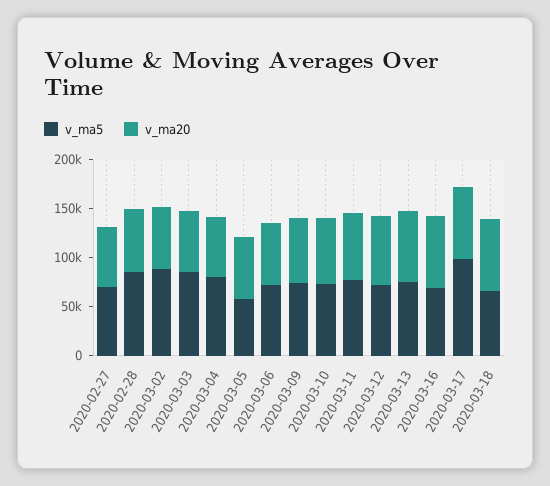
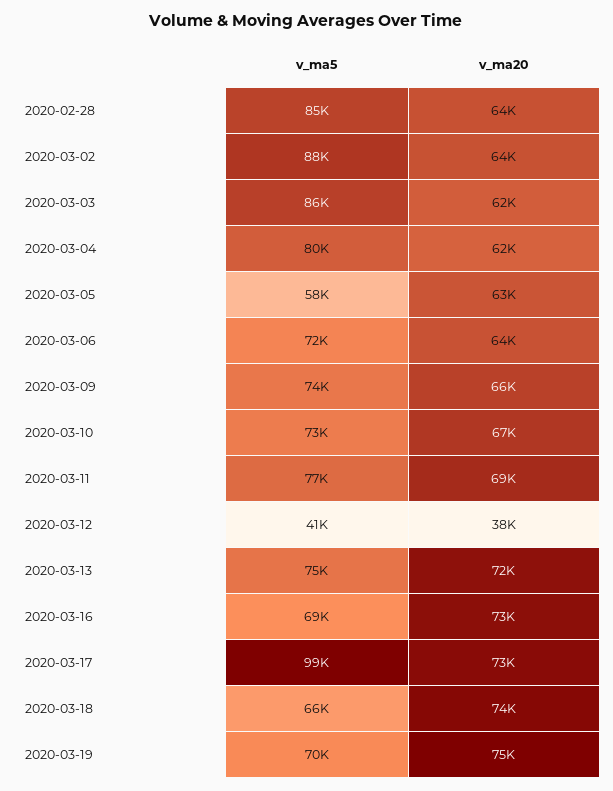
v_ma5, 2020-02-27: 70000 -> none
v_ma20, 2020-02-27: 60000 -> none
v_ma5, 2020-03-12: 70000 -> 41000
v_ma20, 2020-03-12: 70000 -> 38000
v_ma5, 2020-03-19: none -> 70000
v_ma20, 2020-03-19: none -> 75000

